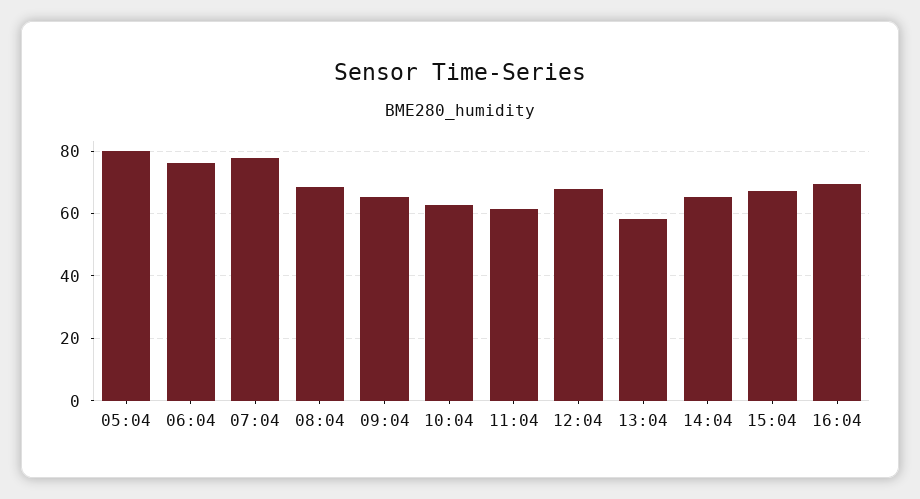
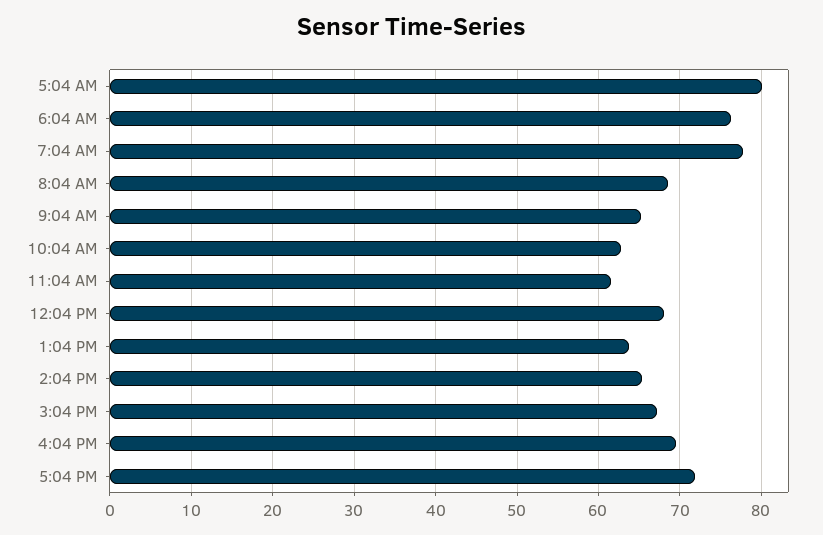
13:04: 58 -> 64
5:04 PM: none -> 72

